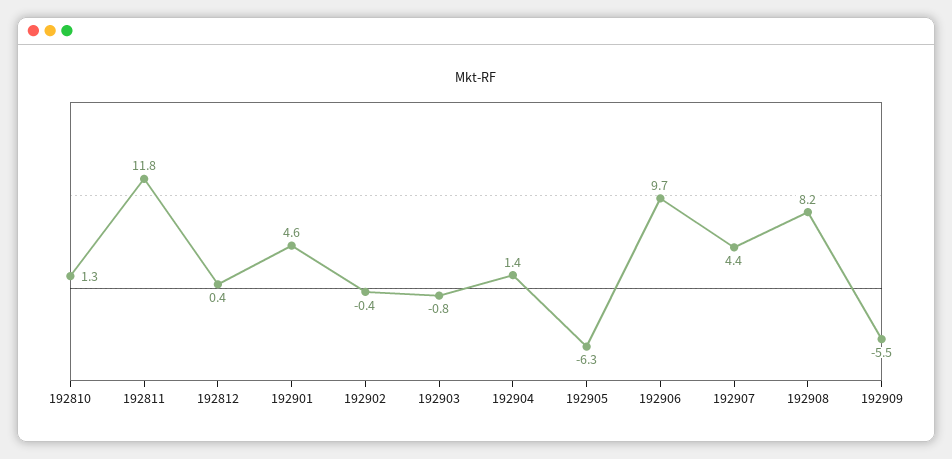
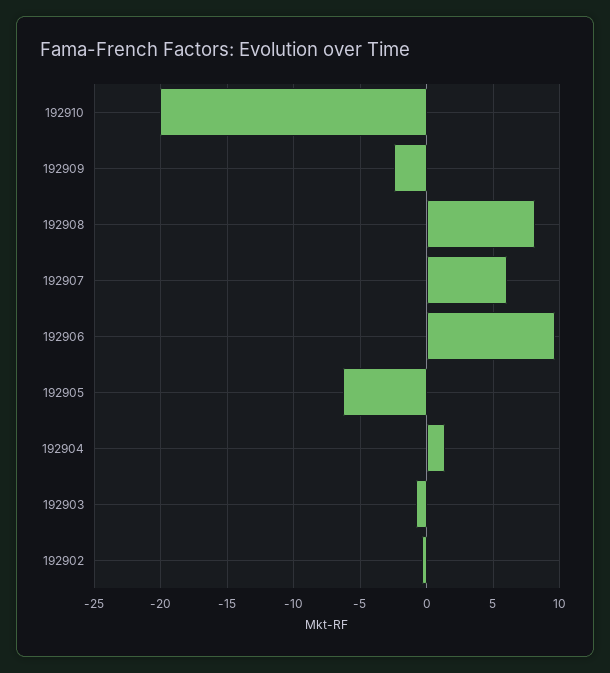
192810: 1.3 -> none
192811: 11.8 -> none
192812: 0.4 -> none
192901: 4.6 -> none
192907: 4.4 -> 6
192909: -5.5 -> -2.5
192910: none -> -20

